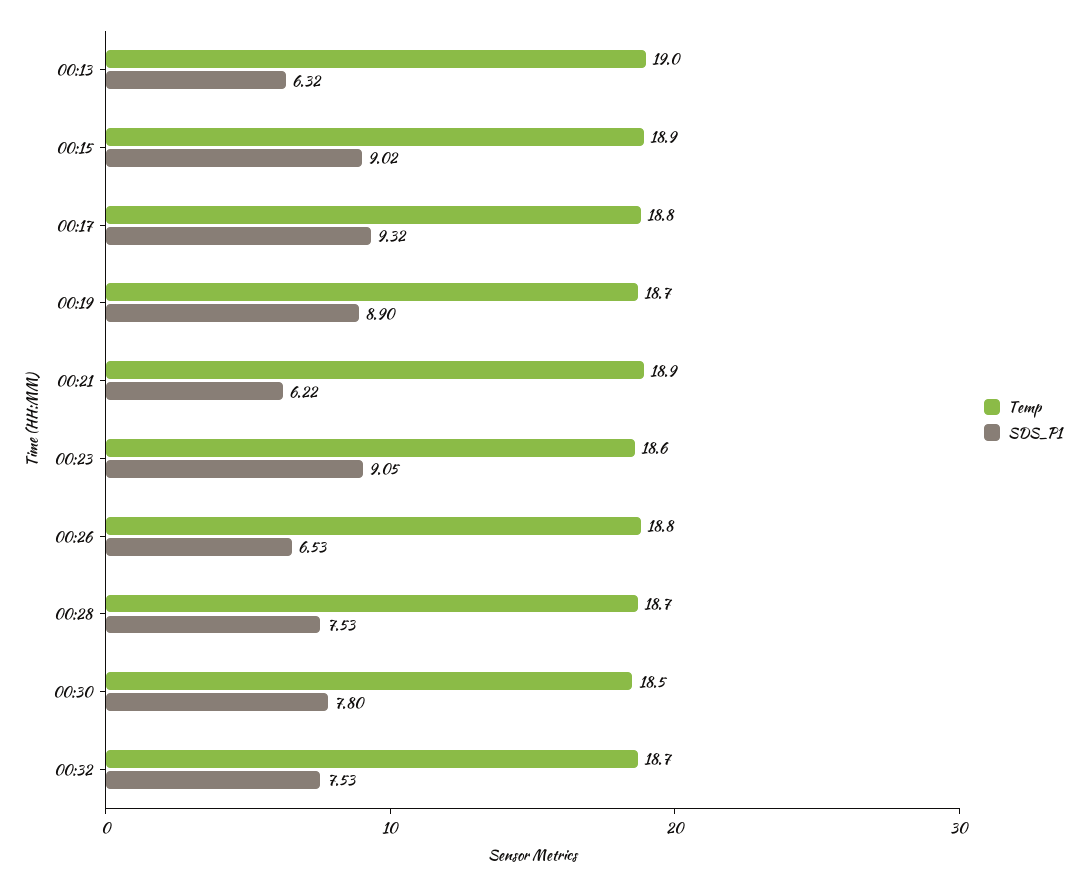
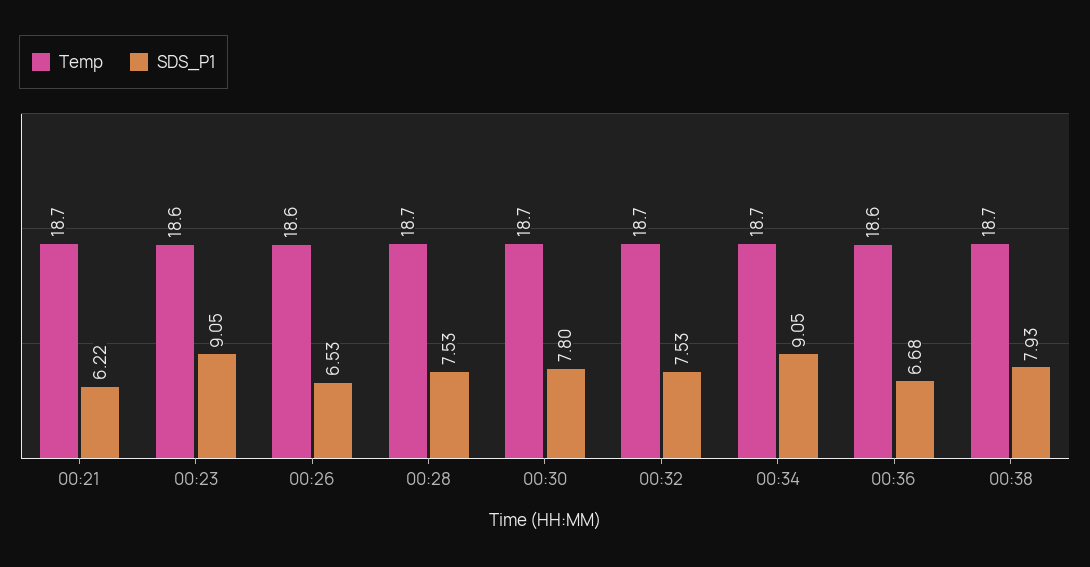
Temp, 00:13: 19 -> none
SDS_P1, 00:13: 6.32 -> none
Temp, 00:15: 18.9 -> none
SDS_P1, 00:15: 9.02 -> none
Temp, 00:17: 18.8 -> none
SDS_P1, 00:17: 9.32 -> none
Temp, 00:19: 18.7 -> none
SDS_P1, 00:19: 8.9 -> none
Temp, 00:21: 18.9 -> 18.7
Temp, 00:26: 18.8 -> 18.6
Temp, 00:30: 18.5 -> 18.7
Temp, 00:34: none -> 18.7
SDS_P1, 00:34: none -> 9.05
Temp, 00:36: none -> 18.6
SDS_P1, 00:36: none -> 6.68
Temp, 00:38: none -> 18.7
SDS_P1, 00:38: none -> 7.93

